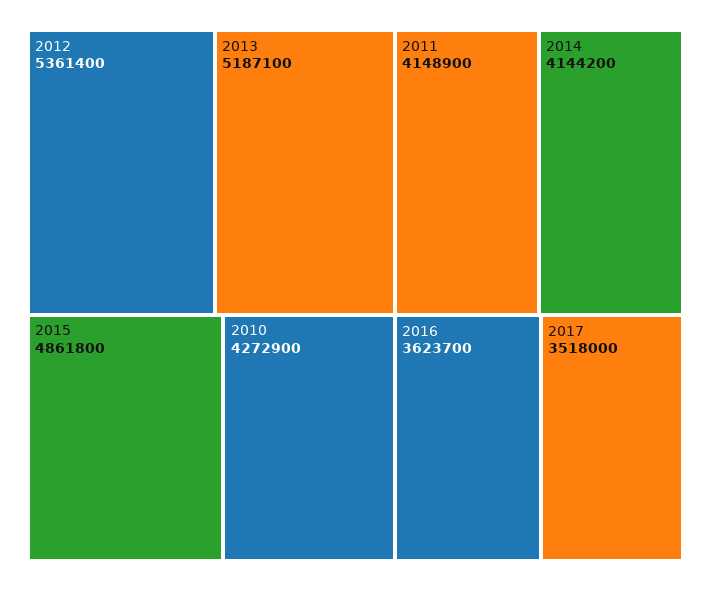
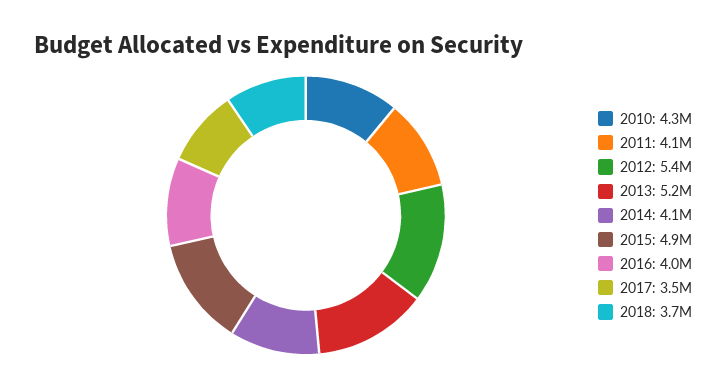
2016: 3623700 -> 4000000
2018: none -> 3700000

